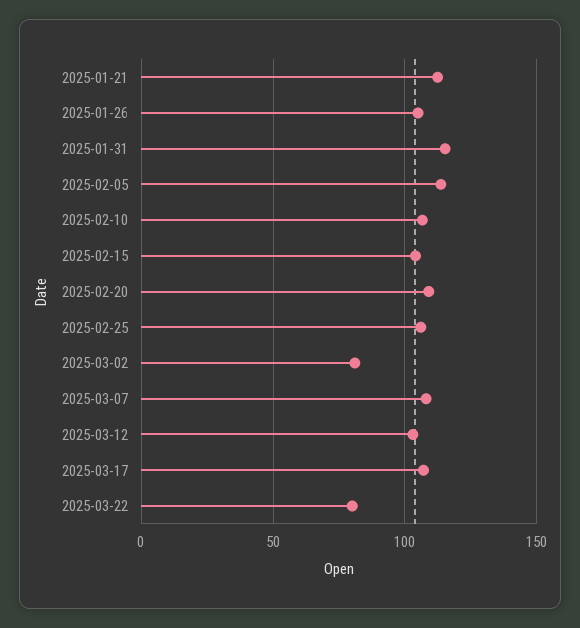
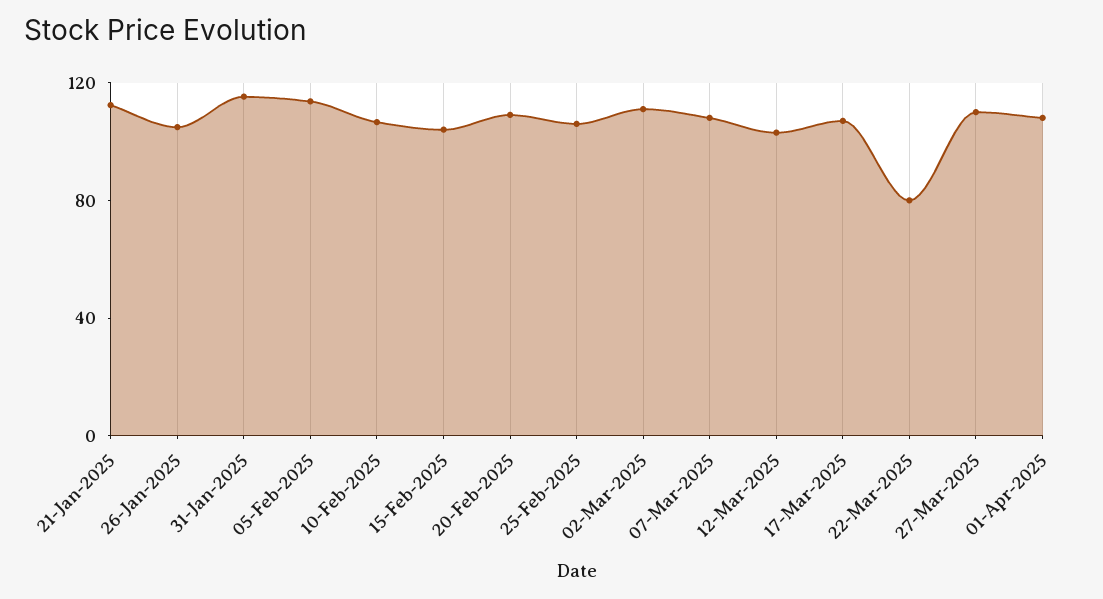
2025-03-02: 80 -> 110
27-Mar-2025: none -> 110
01-Apr-2025: none -> 110

